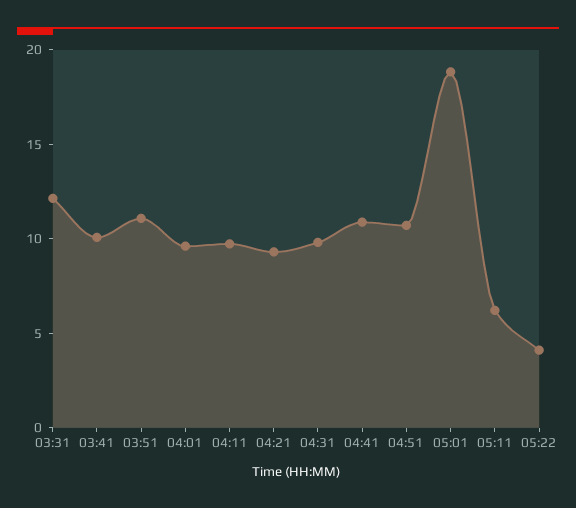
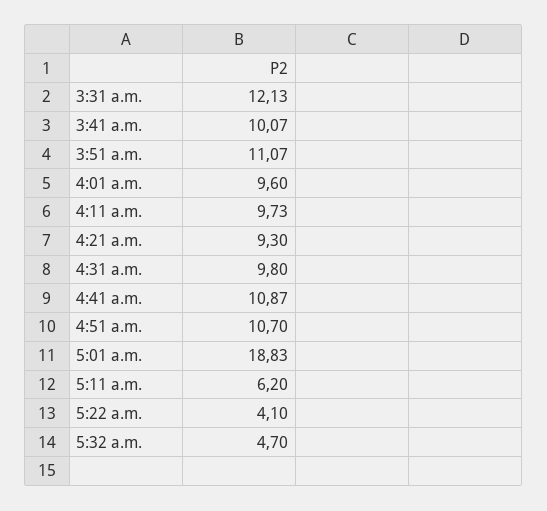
5:32 a.m.: none -> 4.7

